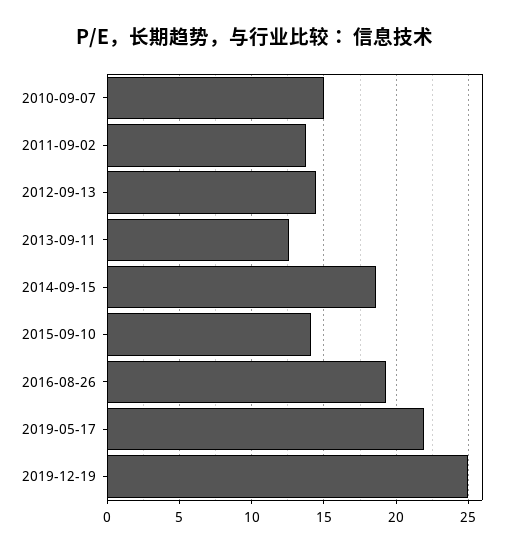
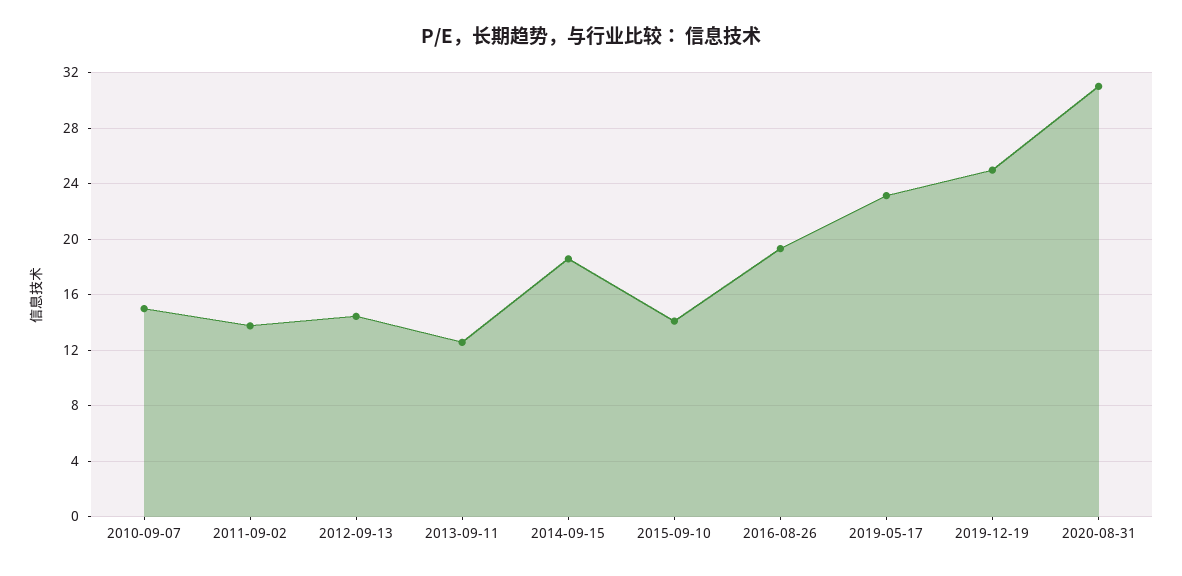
2019-05-17: 22 -> 23
2020-08-31: none -> 31

